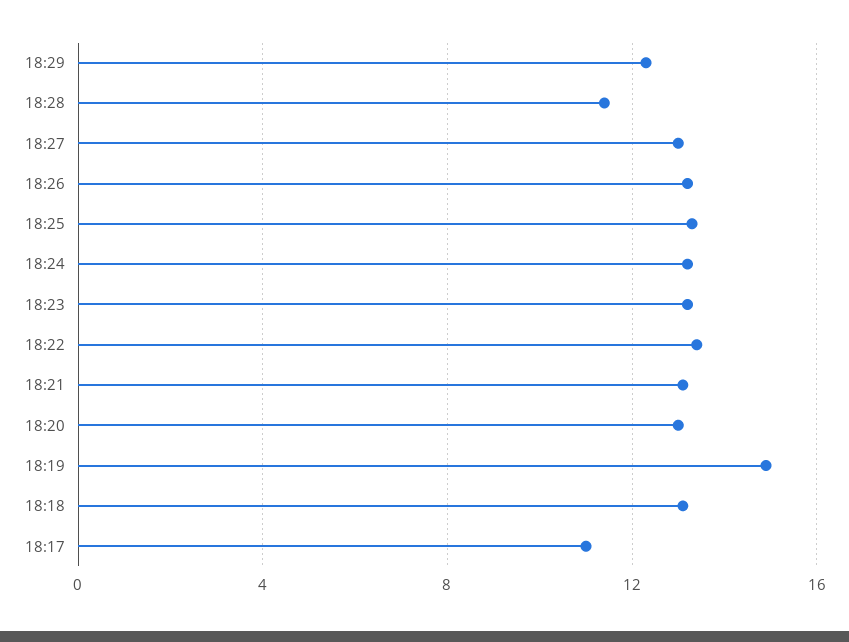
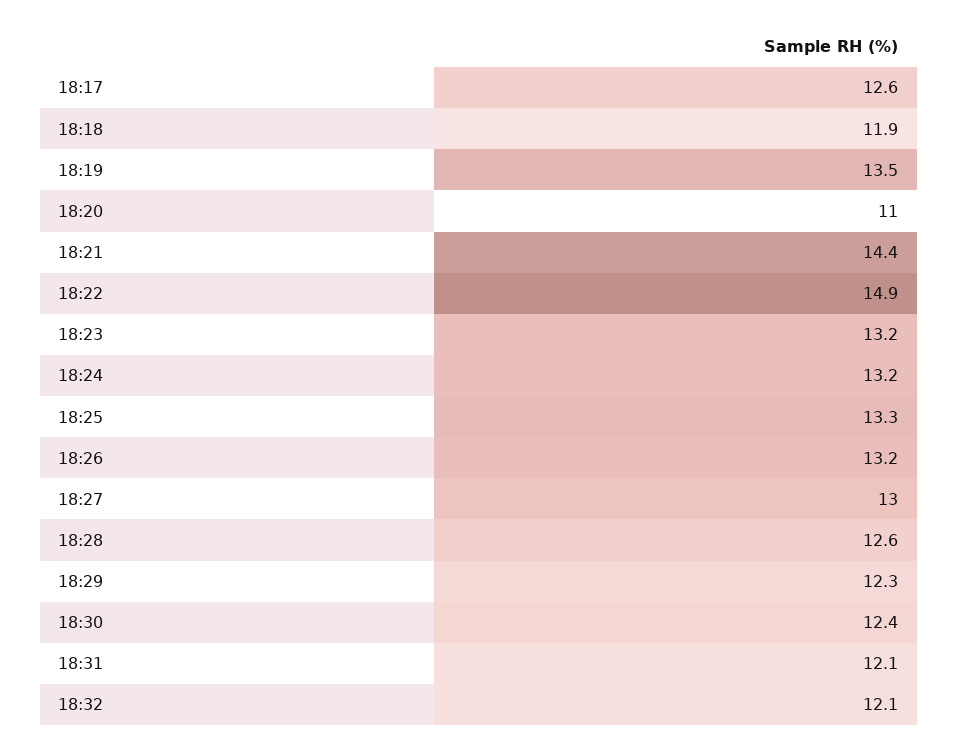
18:28: 11.5 -> 12.6
18:22: 13.5 -> 14.9
18:21: 13 -> 14.4
18:20: 13 -> 11
18:19: 15 -> 13.5
18:18: 13 -> 11.9
18:17: 11 -> 12.6
18:30: none -> 12.4
18:31: none -> 12.1
18:32: none -> 12.1

